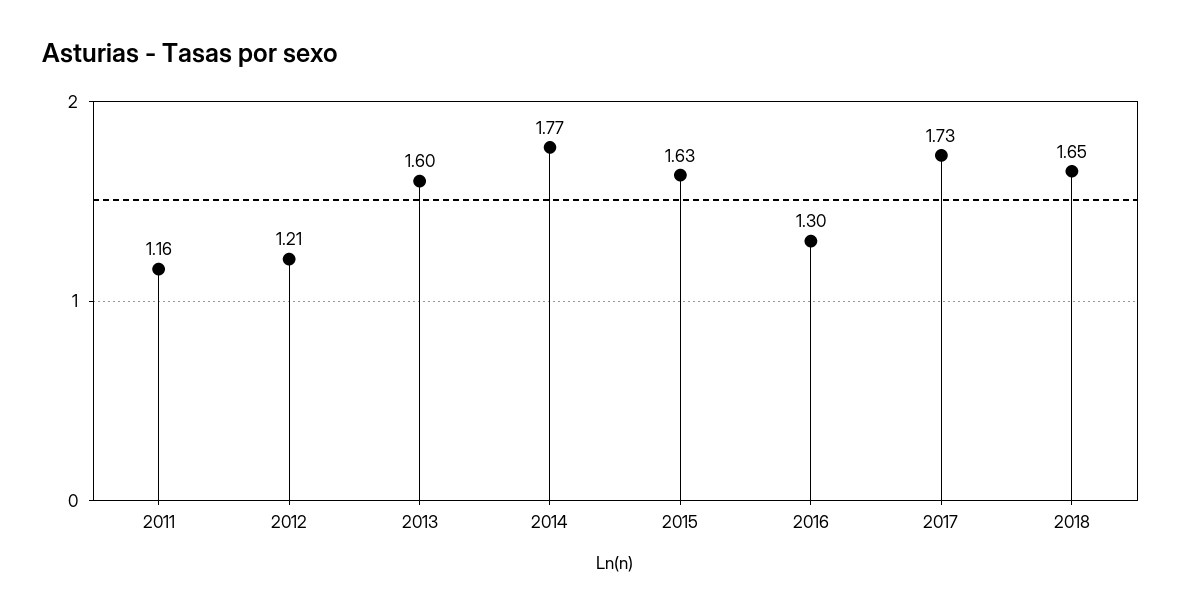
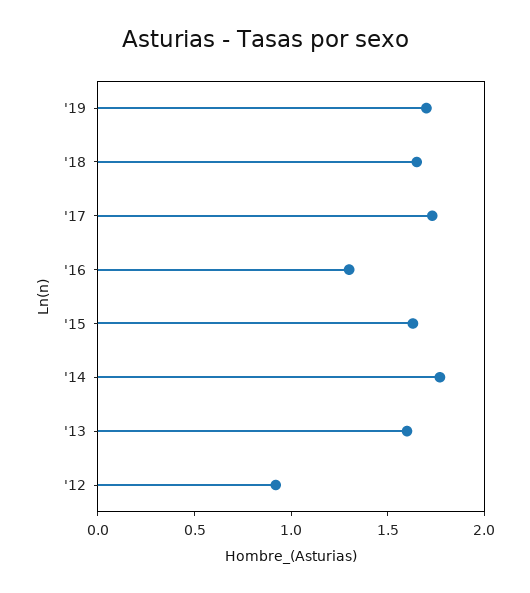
2011: 1.16 -> none
2012: 1.21 -> 0.9
'19: none -> 1.7

